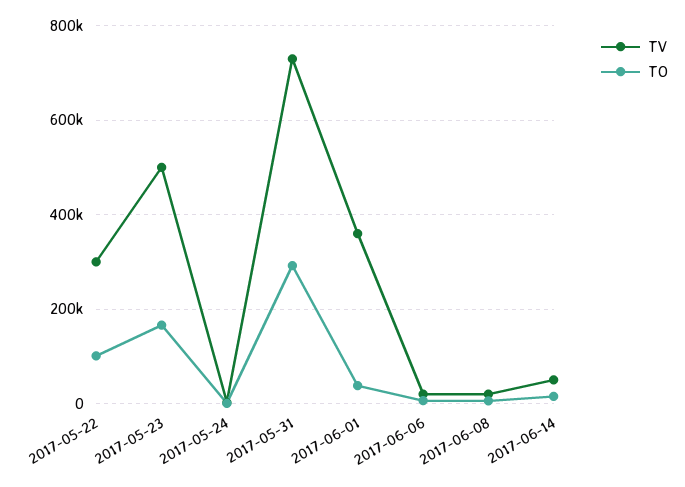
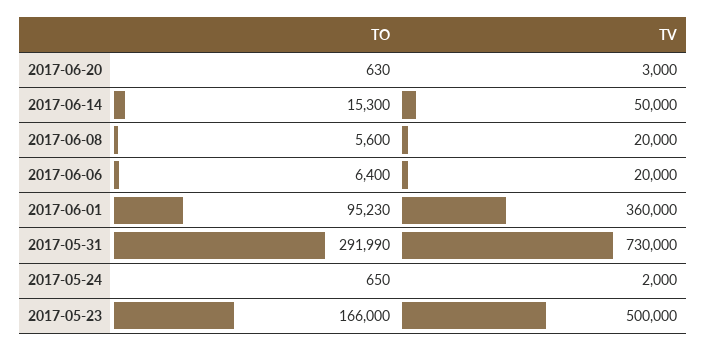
TV, 2017-05-22: 300000 -> none
TO, 2017-05-22: 100000 -> none
TO, 2017-06-01: 40000 -> 95230
TO, 2017-06-20: none -> 630
TV, 2017-06-20: none -> 3000

